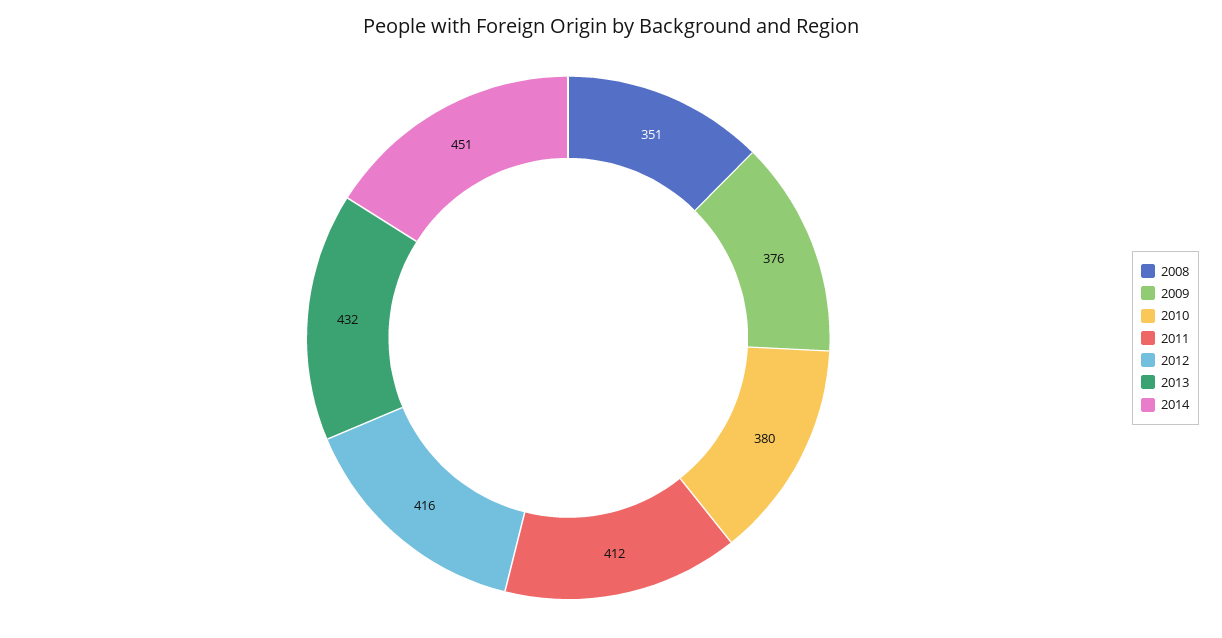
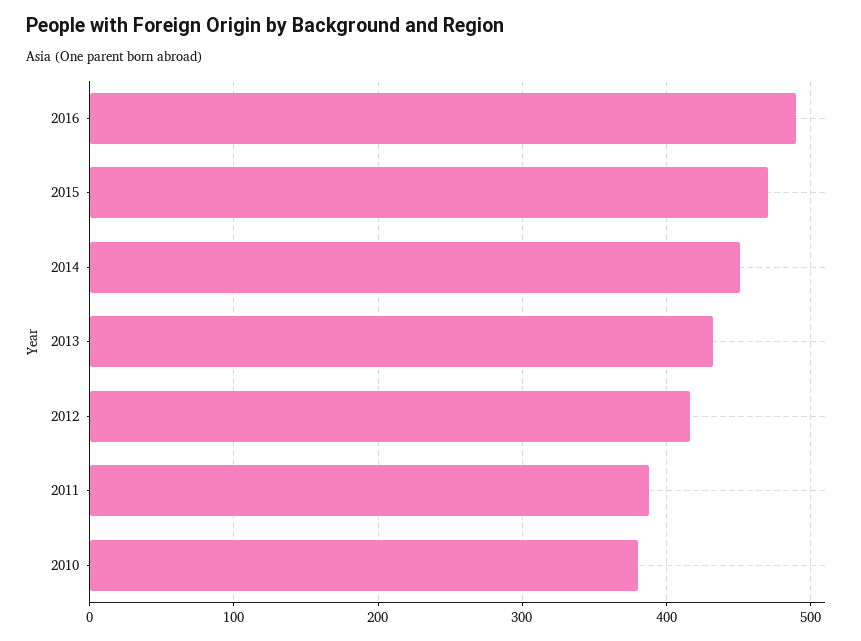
2008: 351 -> none
2009: 376 -> none
2011: 412 -> 390
2016: none -> 490
2015: none -> 470

